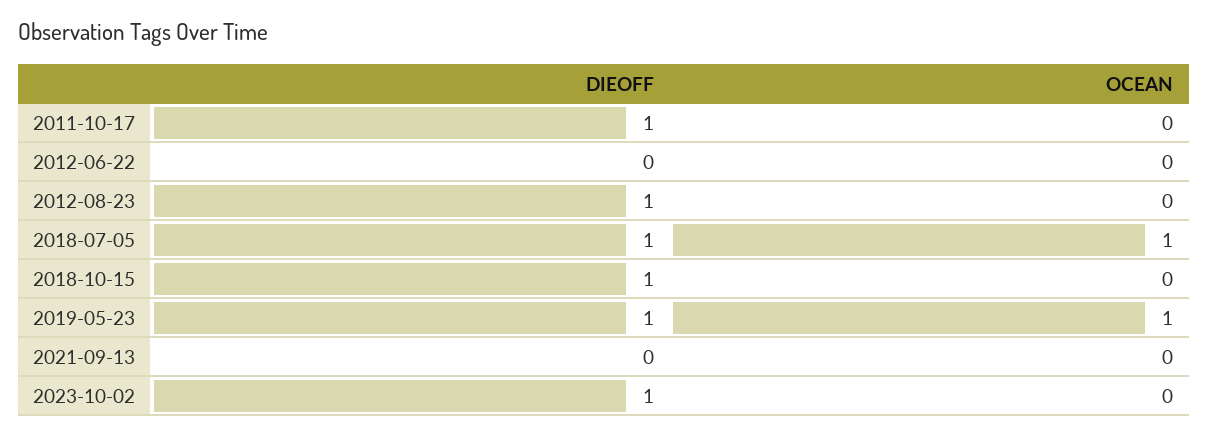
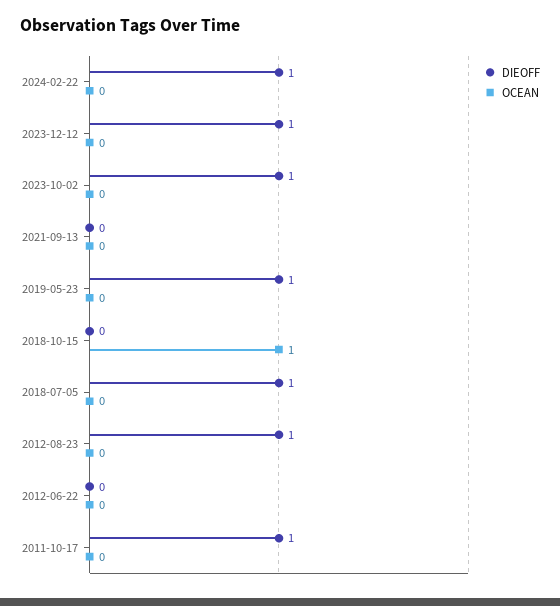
OCEAN, 2018-07-05: 1 -> 0
DIEOFF, 2018-10-15: 1 -> 0
OCEAN, 2018-10-15: 0 -> 1
OCEAN, 2019-05-23: 1 -> 0
DIEOFF, 2024-02-22: none -> 1
OCEAN, 2024-02-22: none -> 0
DIEOFF, 2023-12-12: none -> 1
OCEAN, 2023-12-12: none -> 0

